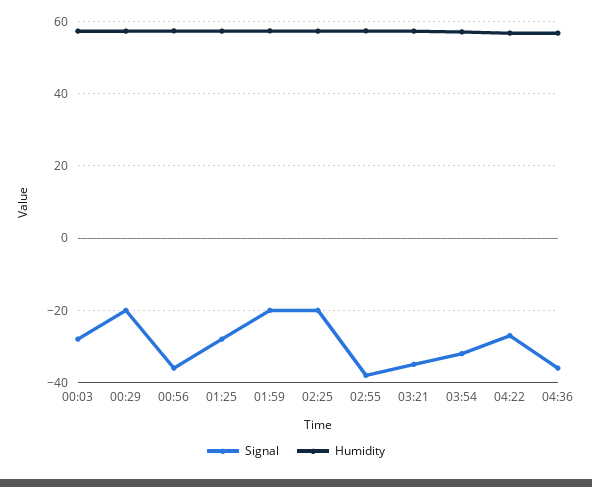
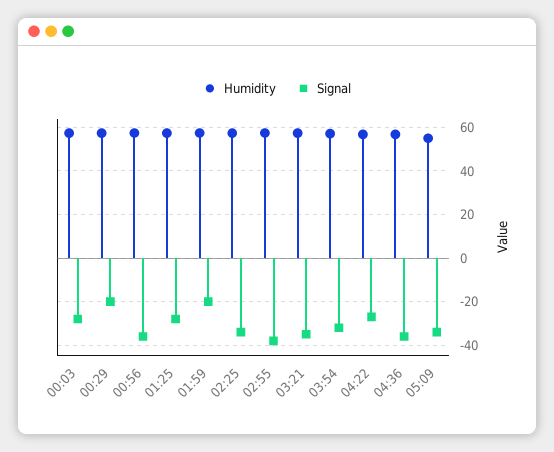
Signal, 02:25: -20 -> -35
Humidity, 05:09: none -> 55
Signal, 05:09: none -> -35

